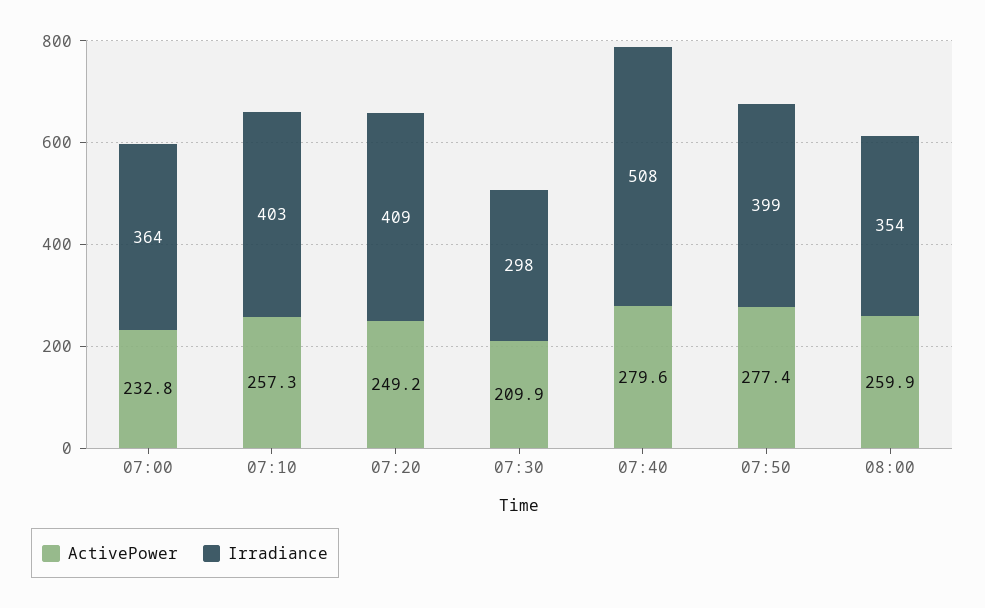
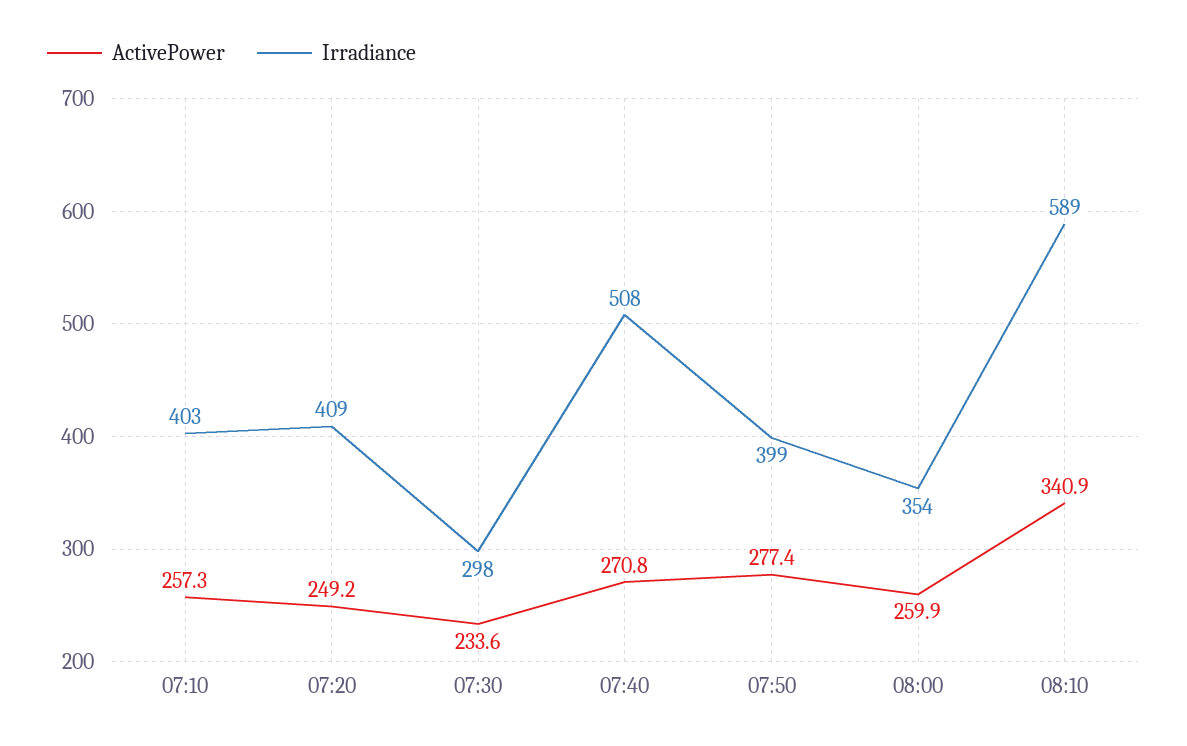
ActivePower, 07:00: 232.8 -> none
Irradiance, 07:00: 364 -> none
ActivePower, 07:30: 209.9 -> 233.6
ActivePower, 07:40: 279.6 -> 270.8
ActivePower, 08:10: none -> 340.9
Irradiance, 08:10: none -> 589

